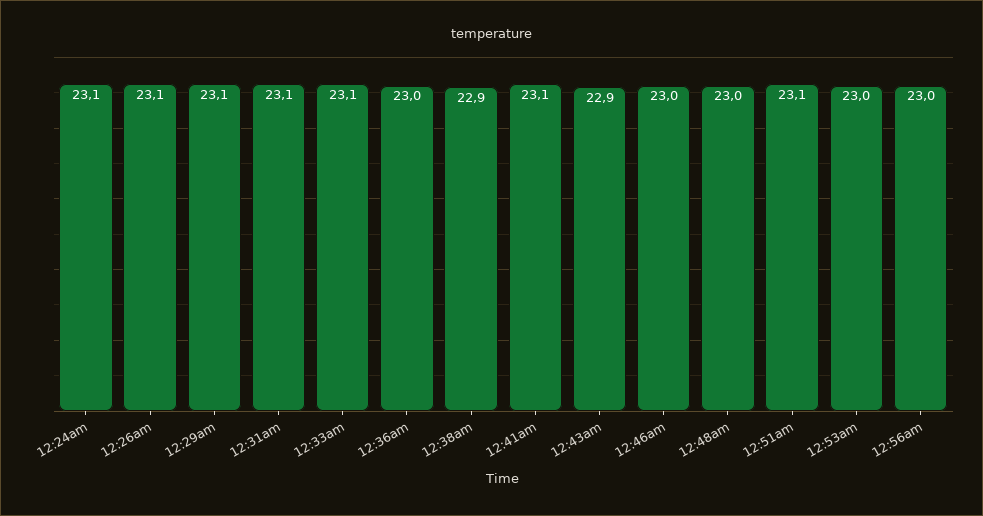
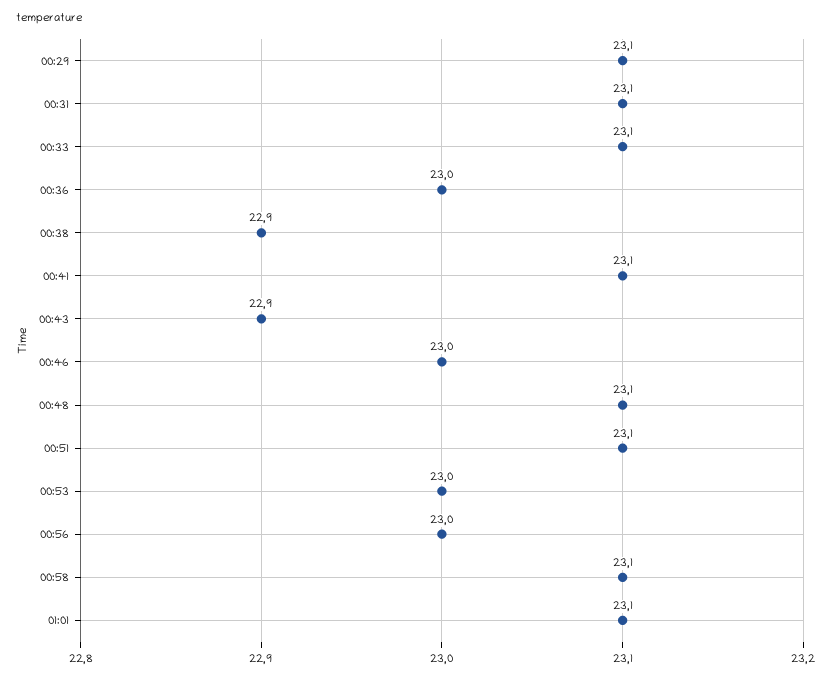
12:24am: 23.1 -> none
12:26am: 23.1 -> none
12:48am: 23 -> 23.1
00:58: none -> 23.1
01:01: none -> 23.1

